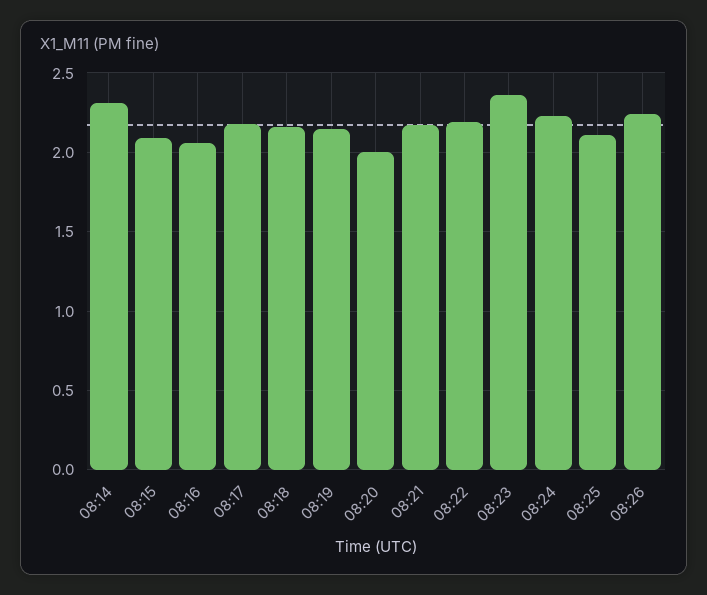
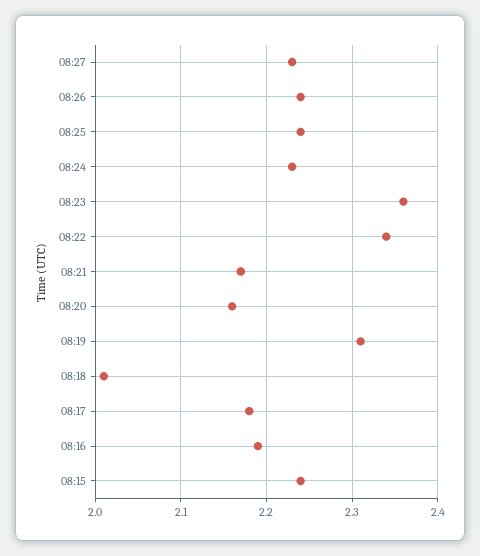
08:14: 2.3 -> none
08:15: 2.1 -> 2.24
08:16: 2.05 -> 2.19
08:18: 2.15 -> 2.01
08:19: 2.15 -> 2.31
08:20: 2 -> 2.16
08:22: 2.2 -> 2.34
08:25: 2.1 -> 2.24
08:27: none -> 2.23

